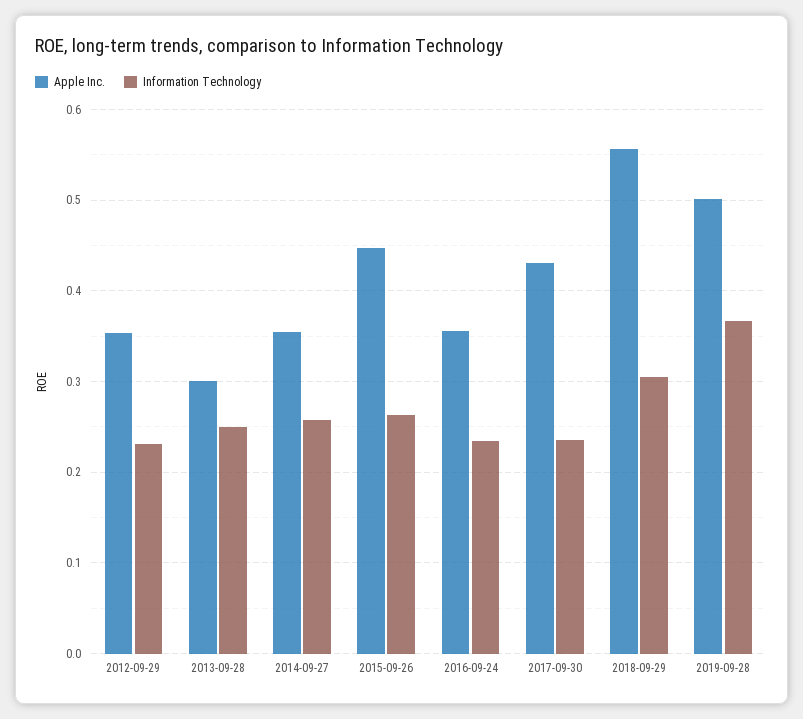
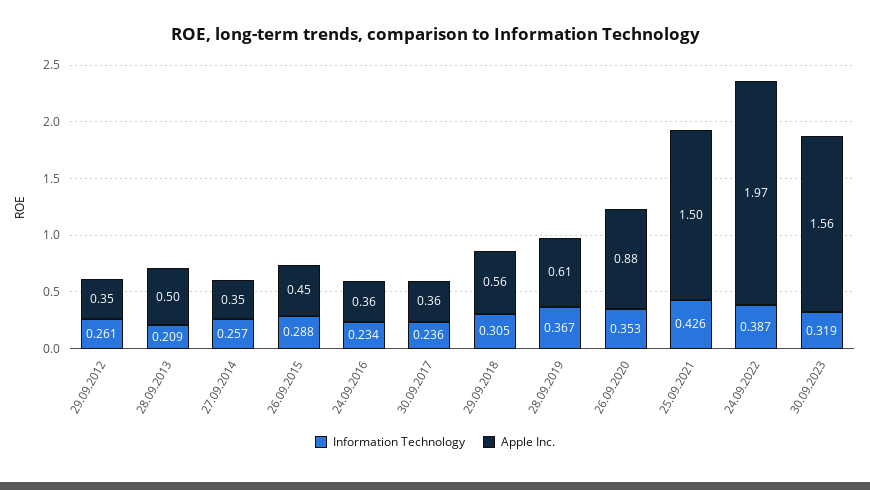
Information Technology, 2012-09-29: 0.23 -> 0.261
Apple Inc., 2013-09-28: 0.3 -> 0.5
Information Technology, 2013-09-28: 0.25 -> 0.209
Information Technology, 2015-09-26: 0.26 -> 0.288
Apple Inc., 2017-09-30: 0.43 -> 0.36
Apple Inc., 2019-09-28: 0.5 -> 0.61
Information Technology, 26.09.2020: none -> 0.353
Apple Inc., 26.09.2020: none -> 0.88
Information Technology, 25.09.2021: none -> 0.426
Apple Inc., 25.09.2021: none -> 1.5
Information Technology, 24.09.2022: none -> 0.387
Apple Inc., 24.09.2022: none -> 1.97
Information Technology, 30.09.2023: none -> 0.319
Apple Inc., 30.09.2023: none -> 1.56

